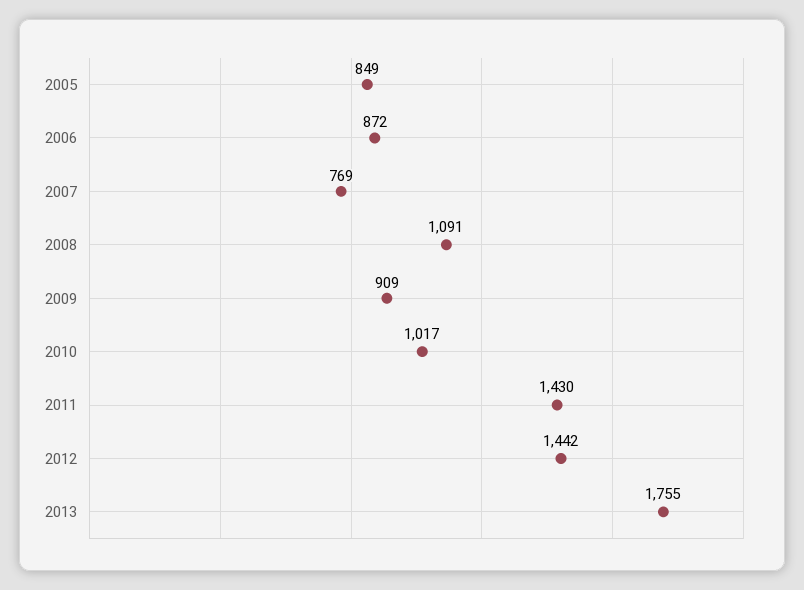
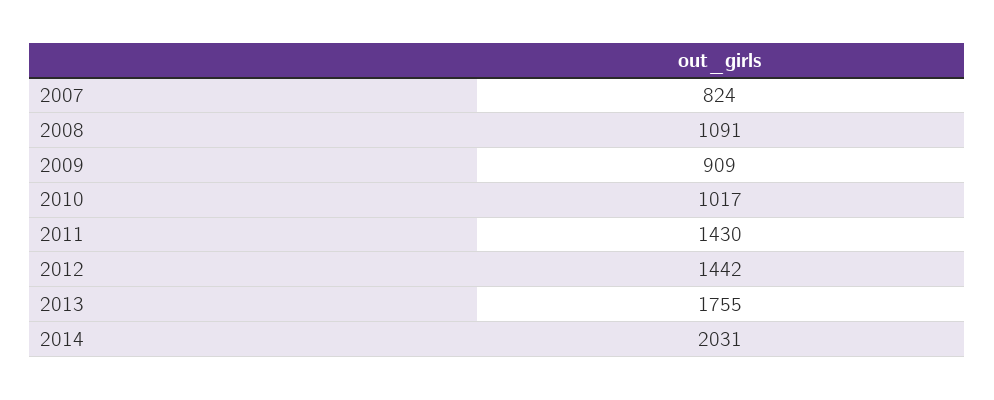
2005: 849 -> none
2006: 872 -> none
2007: 769 -> 824
2014: none -> 2031

